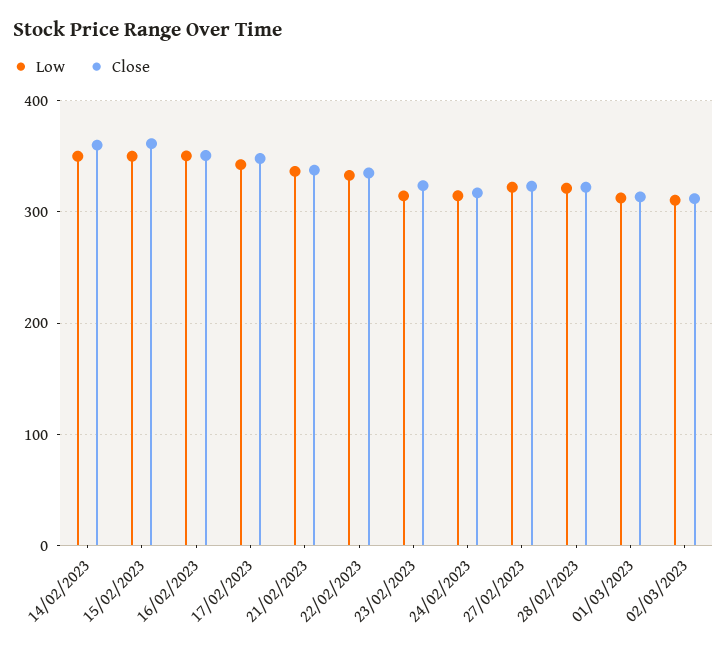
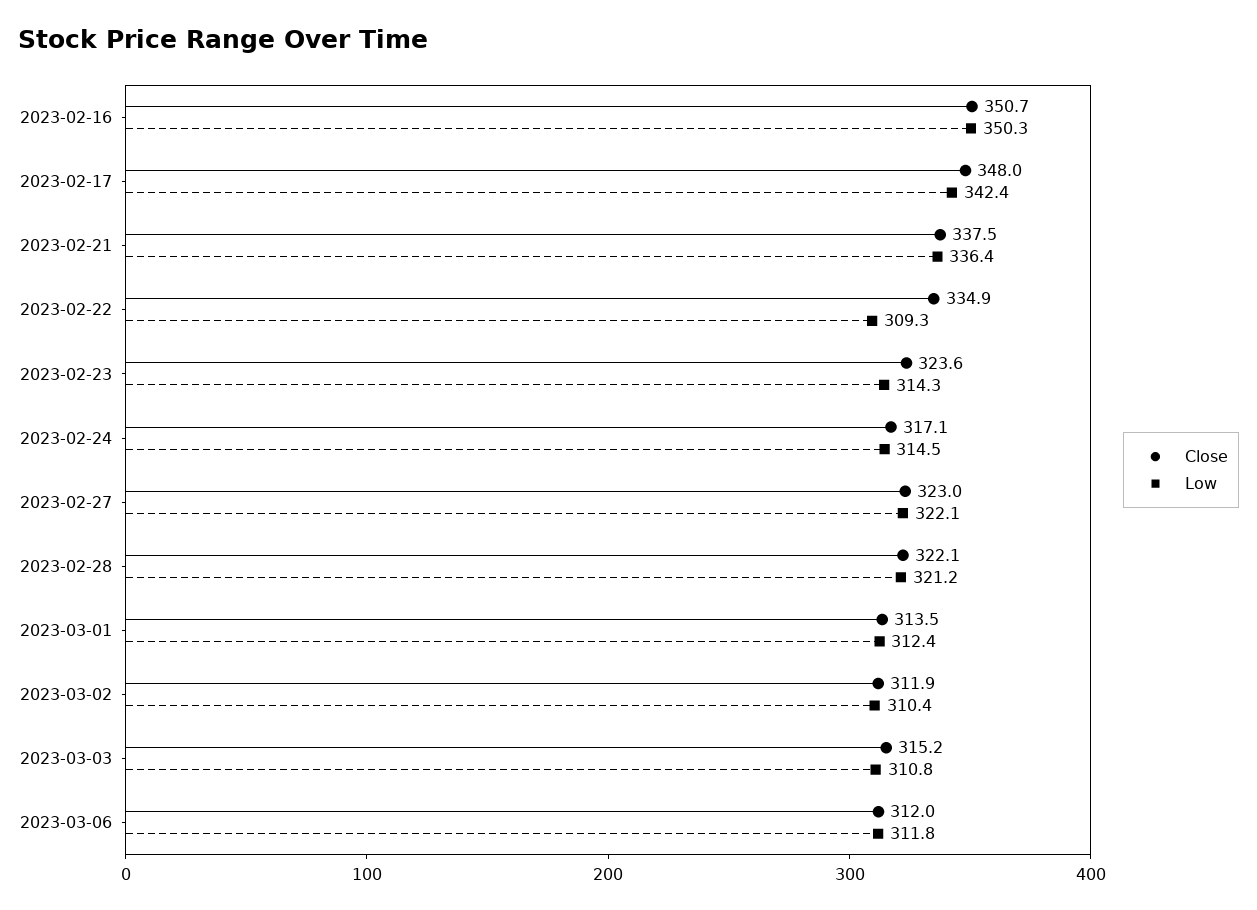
Low, 14/02/2023: 350 -> none
Close, 14/02/2023: 360 -> none
Low, 15/02/2023: 350 -> none
Close, 15/02/2023: 360 -> none
Low, 22/02/2023: 330 -> 309.3
Close, 2023-03-03: none -> 315.2
Low, 2023-03-03: none -> 310.8
Close, 2023-03-06: none -> 312
Low, 2023-03-06: none -> 311.8

